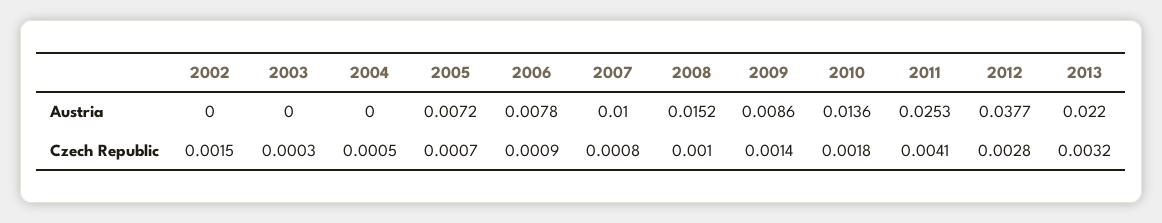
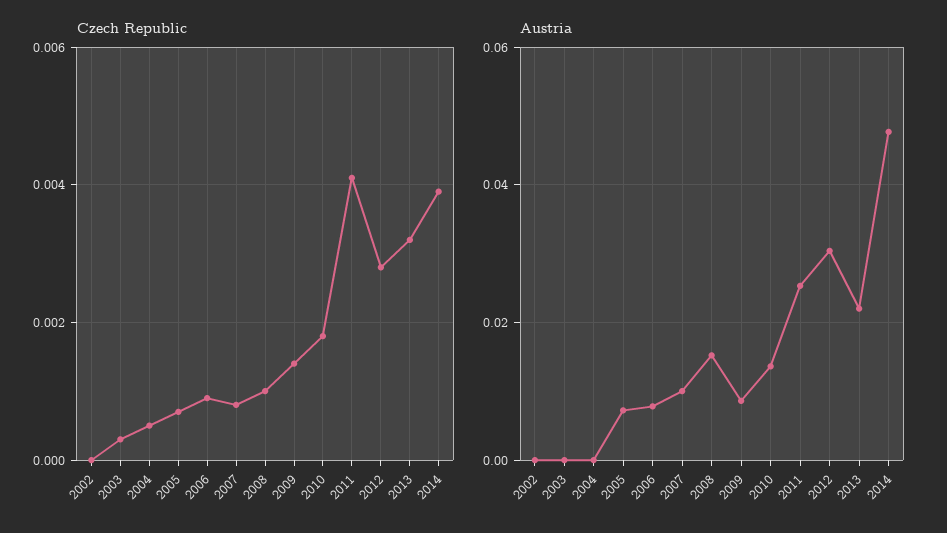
Austria, 2012: 0.0377 -> 0.03
Czech Republic, 2002: 0.0015 -> 0
Czech Republic, 2014: none -> 0.004
Austria, 2014: none -> 0.048

